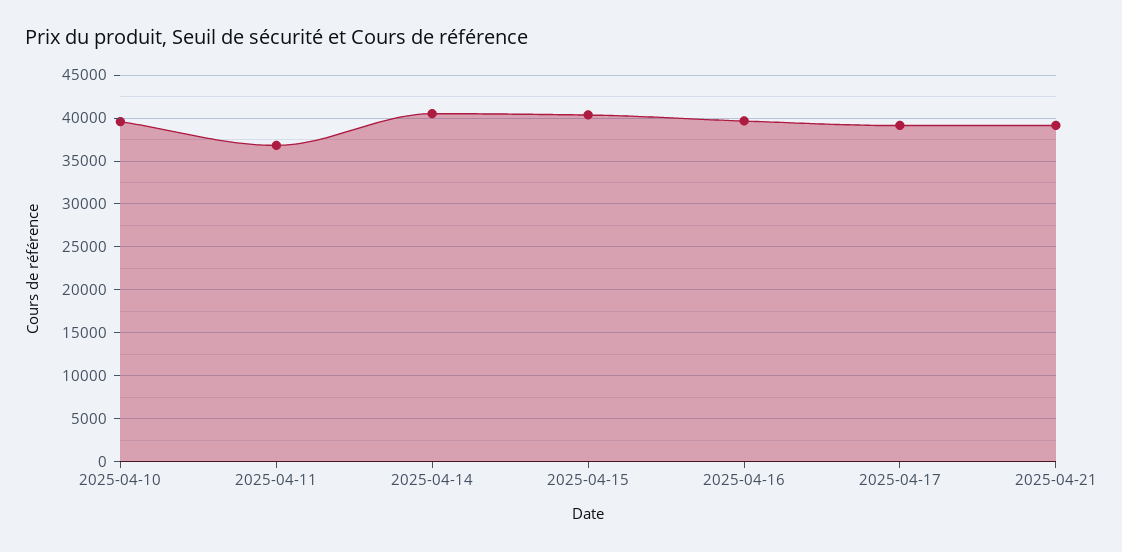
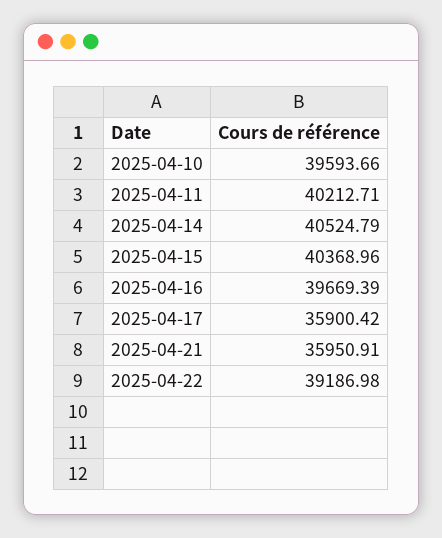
2025-04-11: 37000 -> 40212.71
2025-04-17: 39000 -> 35900.42
2025-04-21: 39000 -> 35950.91
2025-04-22: none -> 39186.98

